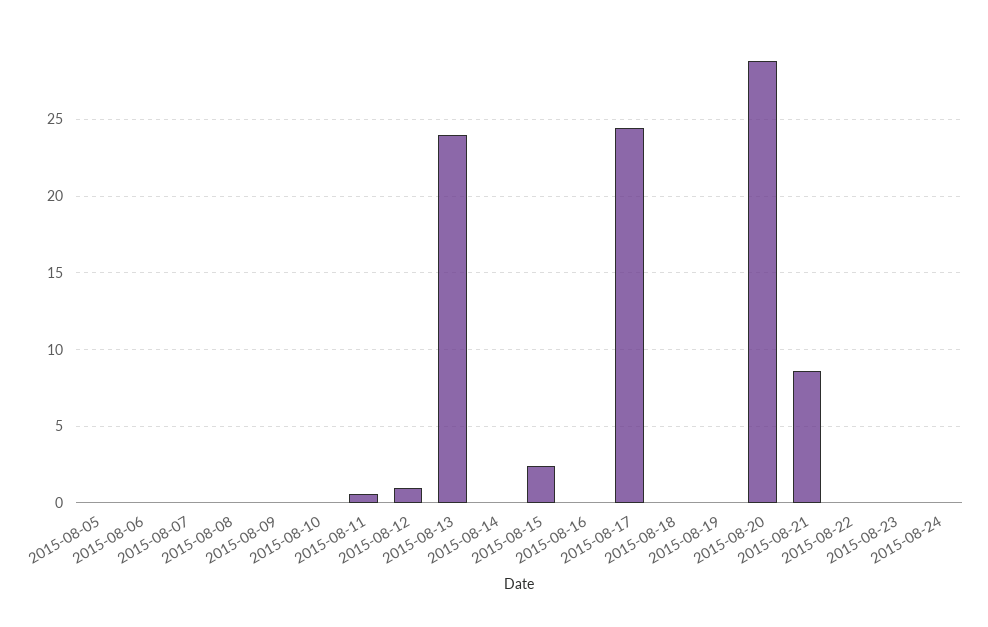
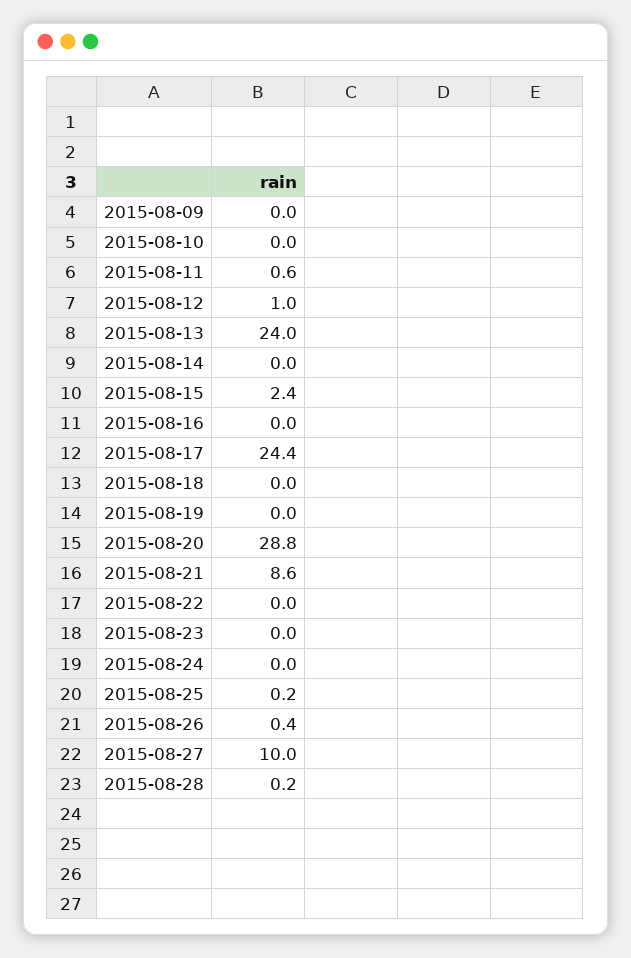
2015-08-05: 0 -> none
2015-08-06: 0 -> none
2015-08-07: 0 -> none
2015-08-08: 0 -> none
2015-08-25: none -> 0.2
2015-08-26: none -> 0.4
2015-08-27: none -> 10
2015-08-28: none -> 0.2

